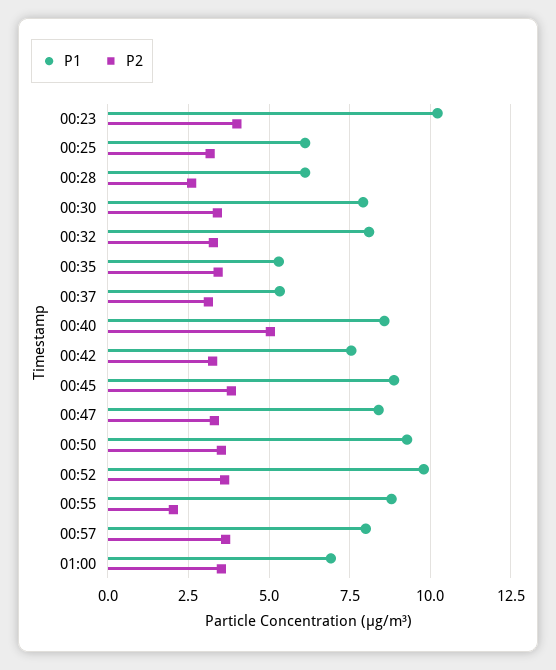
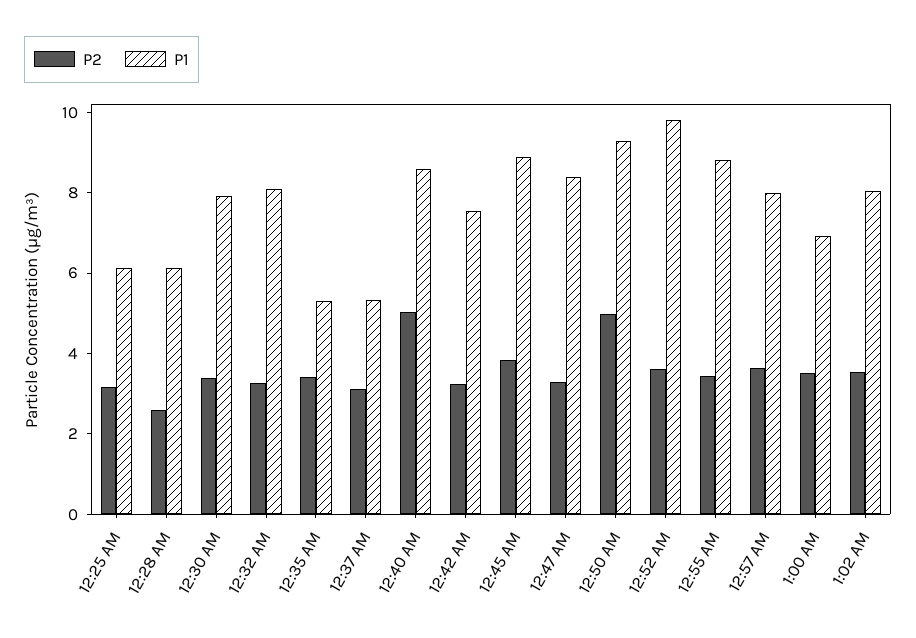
P1, 00:23: 10.25 -> none
P2, 00:23: 4 -> none
P2, 00:50: 3.5 -> 5
P2, 00:55: 2 -> 3.5
P2, 1:02 AM: none -> 3.5
P1, 1:02 AM: none -> 8

